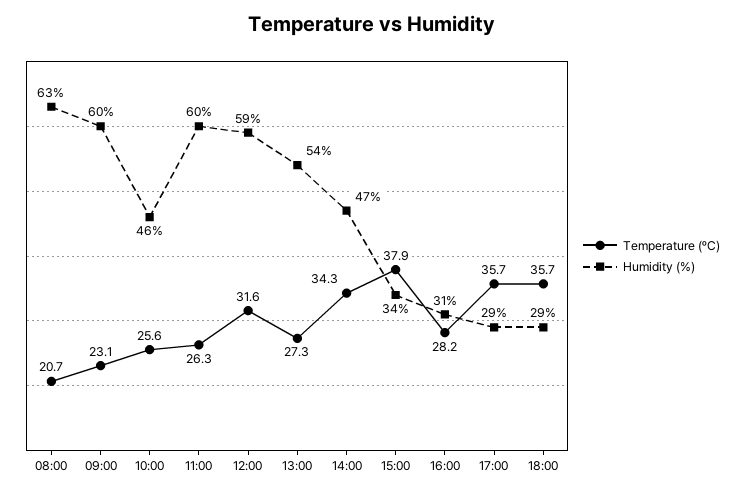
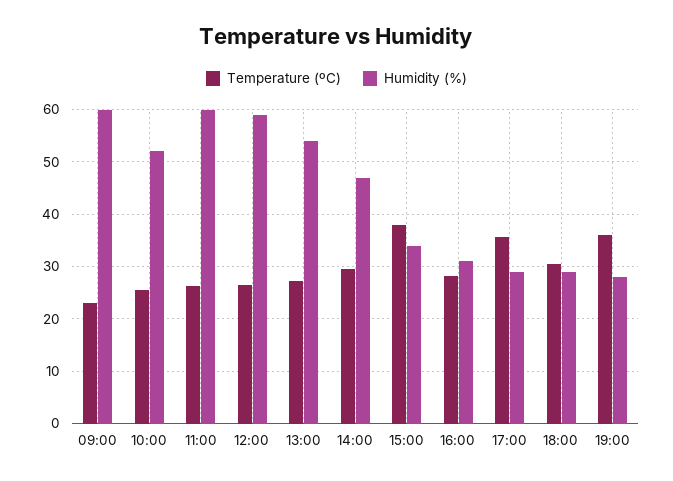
Temperature (ºC), 08:00: 20.7 -> none
Humidity (%), 08:00: 63 -> none
Humidity (%), 10:00: 46 -> 52
Temperature (ºC), 12:00: 31.6 -> 26
Temperature (ºC), 14:00: 34.3 -> 30
Temperature (ºC), 18:00: 35.7 -> 30
Temperature (ºC), 19:00: none -> 36
Humidity (%), 19:00: none -> 28

